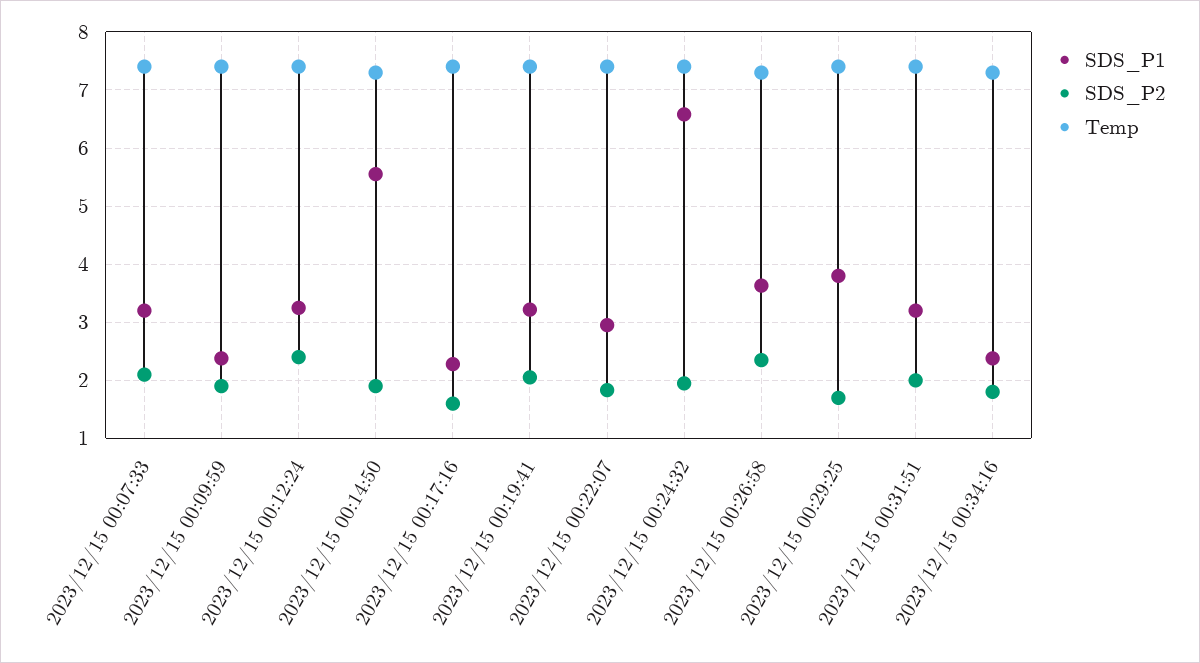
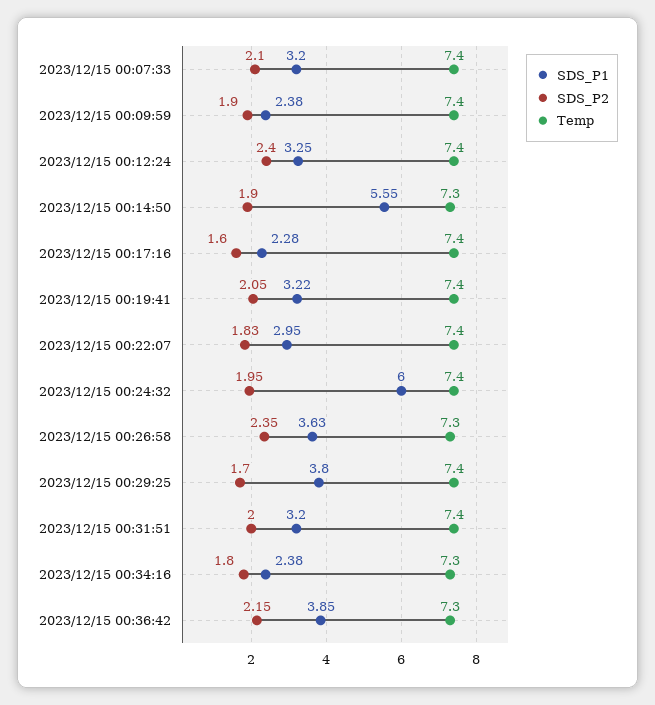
SDS_P1, 2023/12/15 00:24:32: 6.6 -> 6
SDS_P1, 2023/12/15 00:36:42: none -> 3.85
SDS_P2, 2023/12/15 00:36:42: none -> 2.15
Temp, 2023/12/15 00:36:42: none -> 7.3

